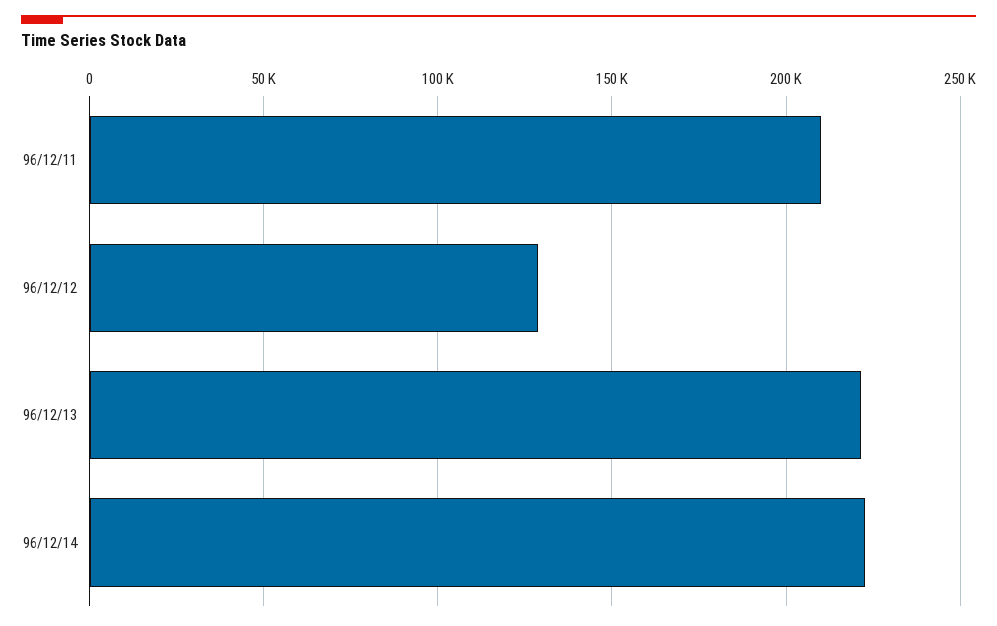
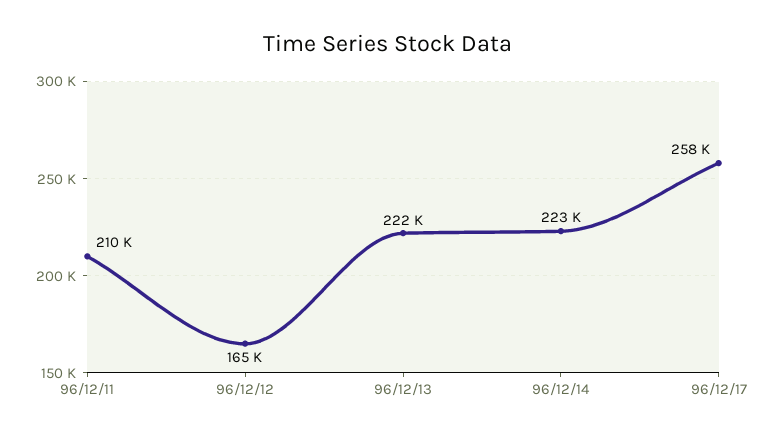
96/12/12: 130000 -> 165000
96/12/17: none -> 258000

